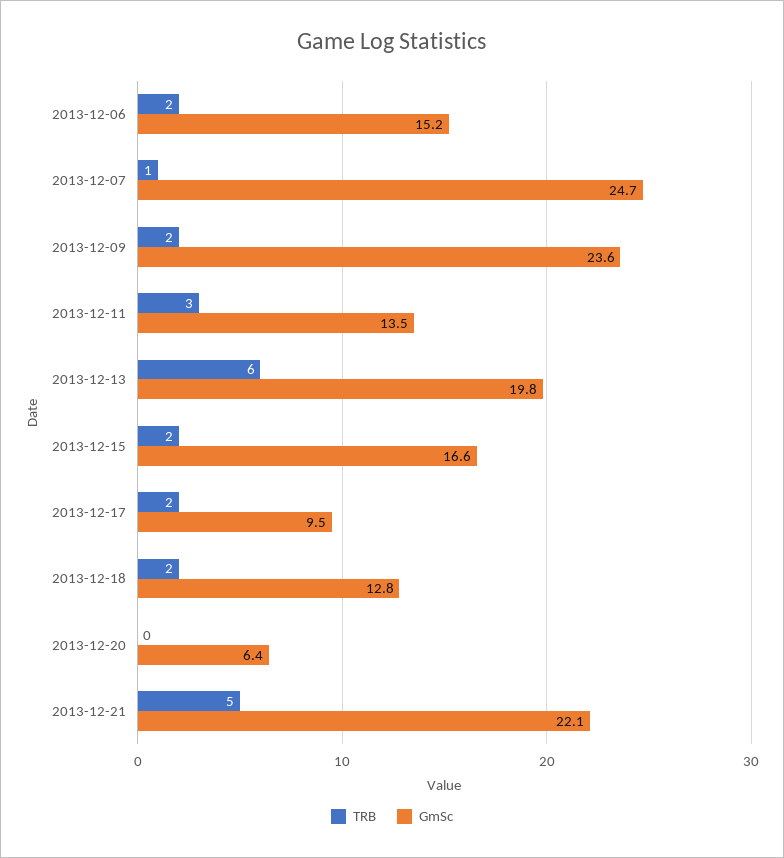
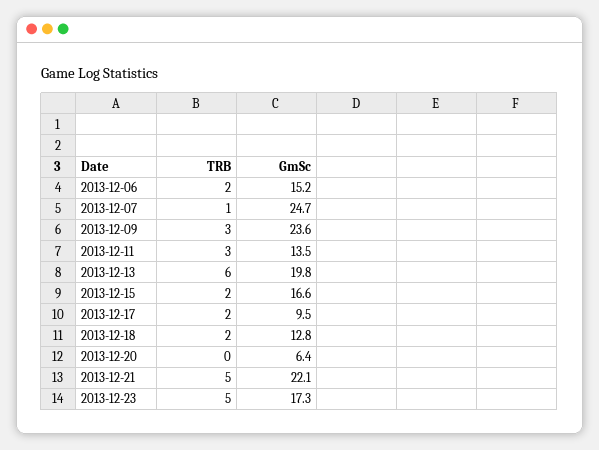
TRB, 2013-12-09: 2 -> 3
TRB, 2013-12-23: none -> 5
GmSc, 2013-12-23: none -> 17.3

